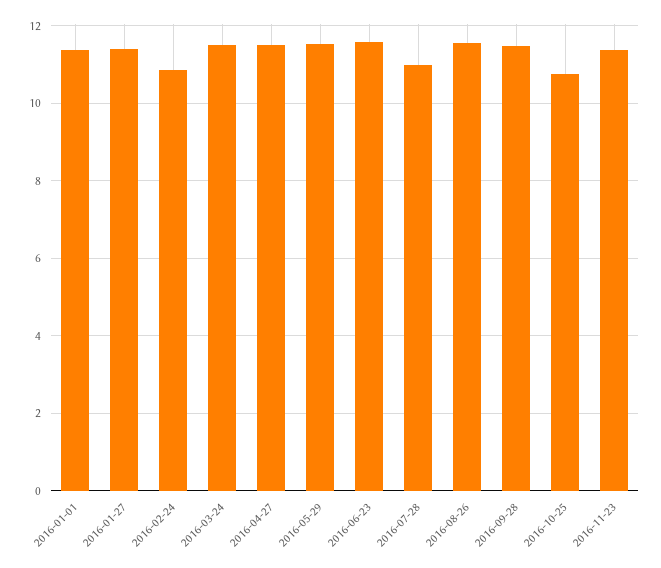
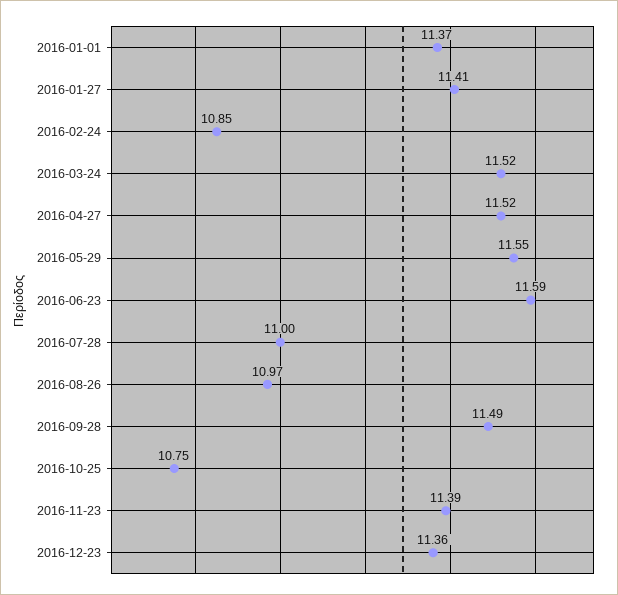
2016-08-26: 11.6 -> 10.97
2016-12-23: none -> 11.36

